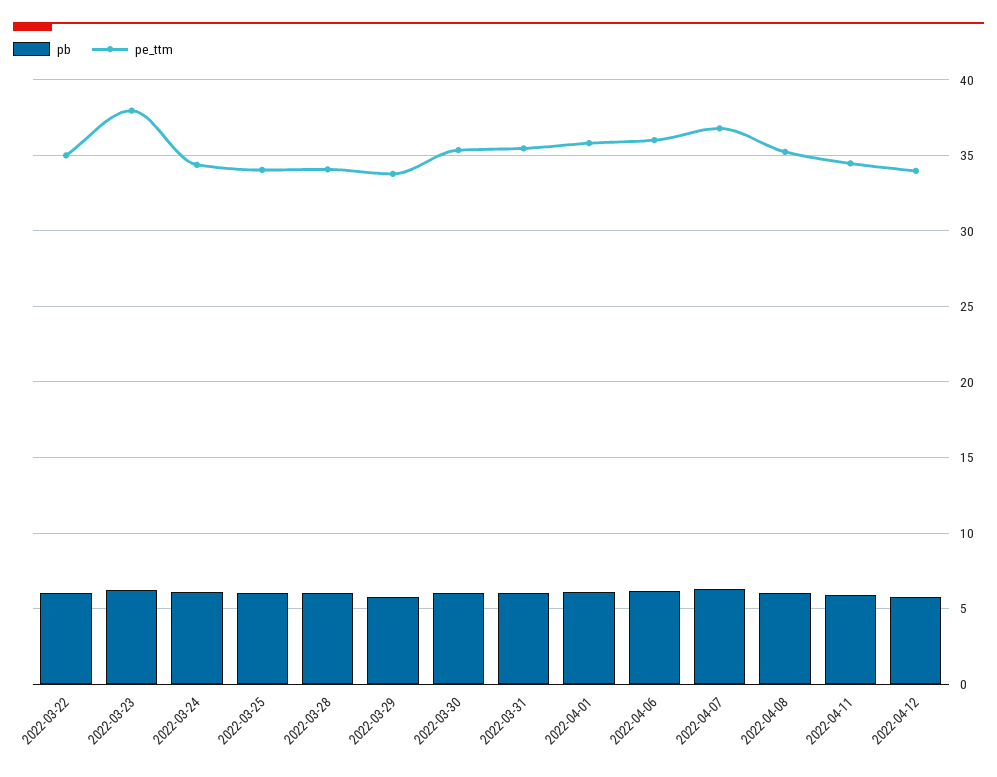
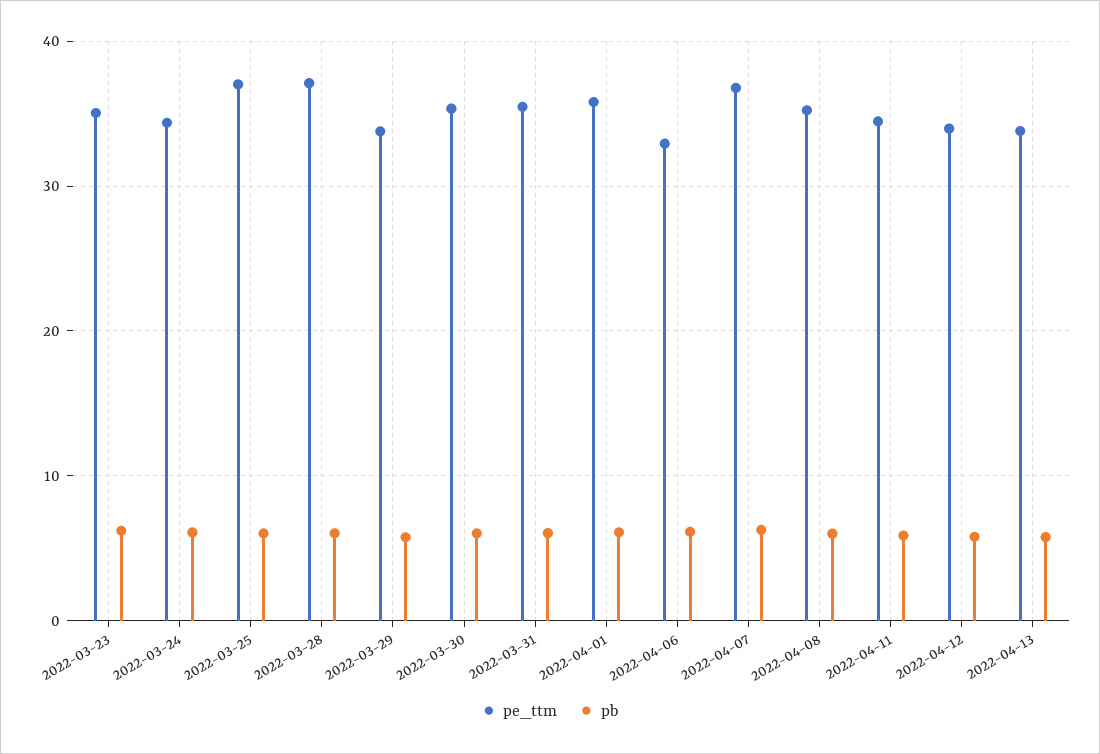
pb, 2022-03-22: 6 -> none
pe_ttm, 2022-03-22: 35 -> none
pe_ttm, 2022-03-23: 38 -> 35
pe_ttm, 2022-03-25: 34 -> 37
pe_ttm, 2022-03-28: 34 -> 37
pe_ttm, 2022-04-06: 36 -> 33
pe_ttm, 2022-04-13: none -> 34
pb, 2022-04-13: none -> 6

